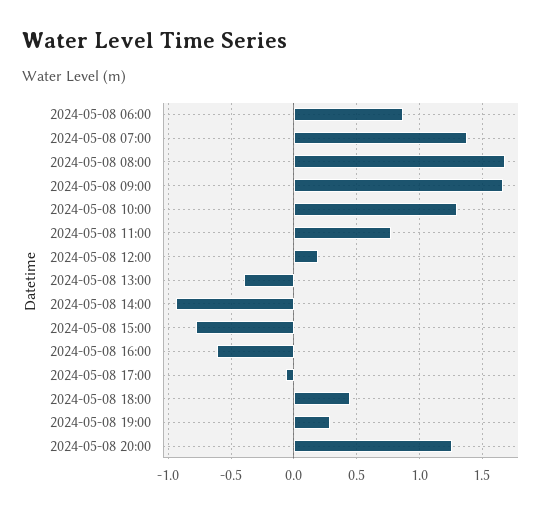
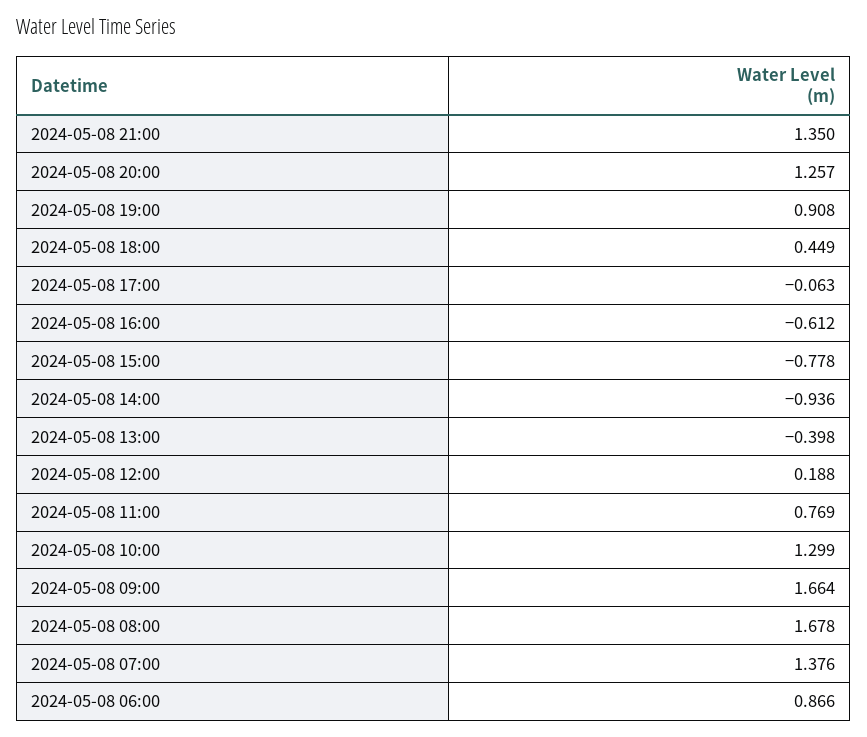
2024-05-08 19:00: 0.3 -> 0.908
2024-05-08 21:00: none -> 1.35

